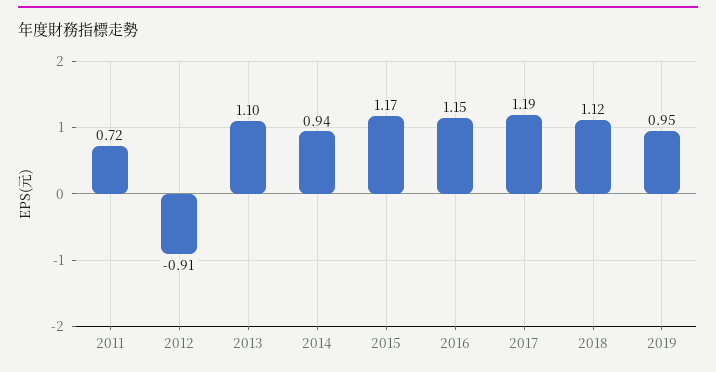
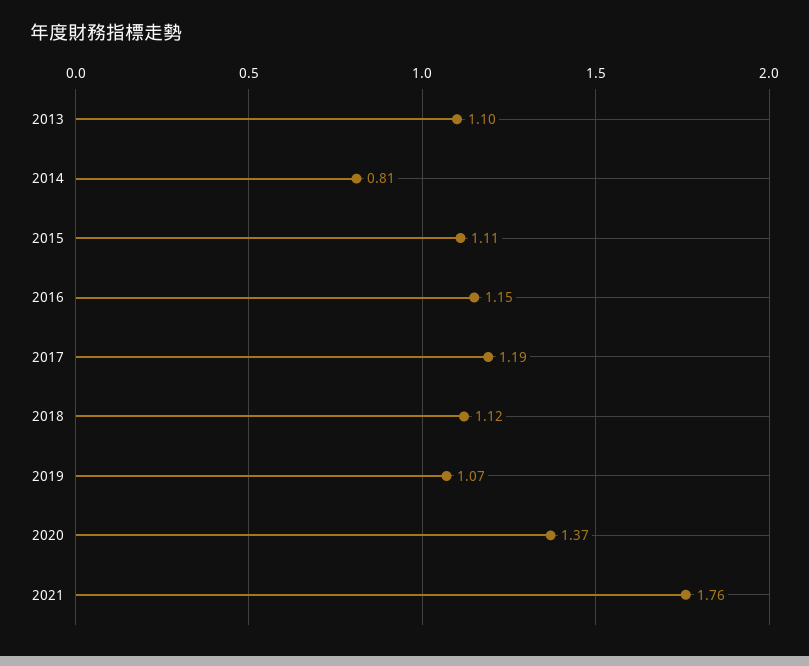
2011: 0.72 -> none
2012: -0.91 -> none
2014: 0.94 -> 0.81
2015: 1.17 -> 1.11
2019: 0.95 -> 1.07
2020: none -> 1.37
2021: none -> 1.76

